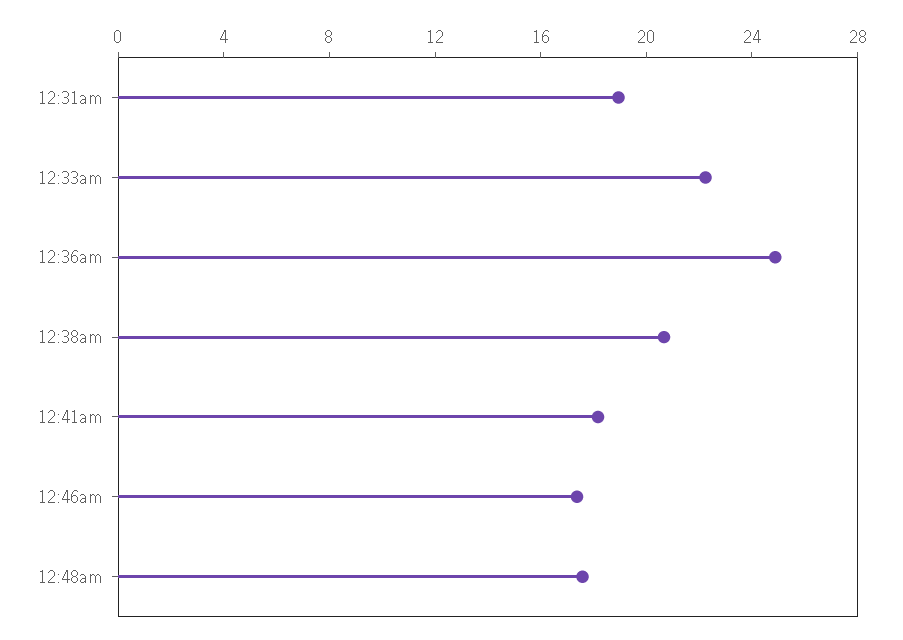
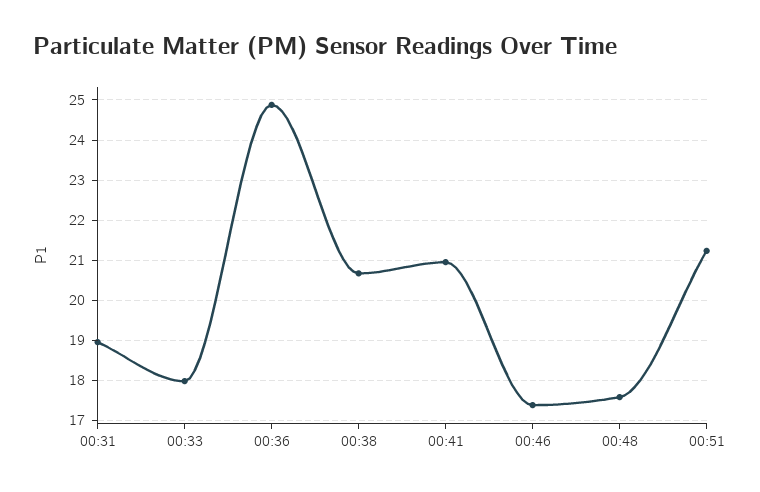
12:33am: 22 -> 18
12:41am: 18 -> 21
00:51: none -> 21.2

